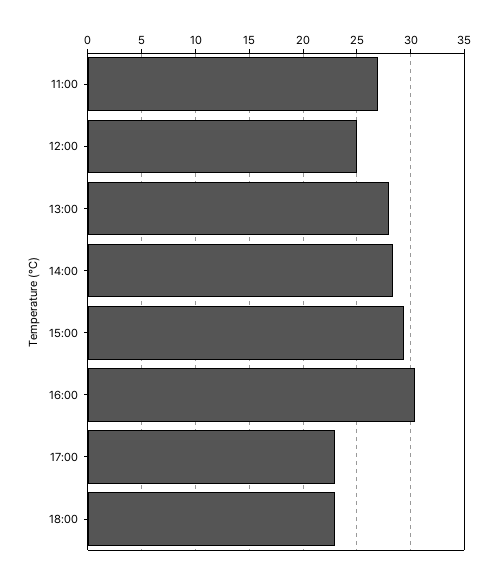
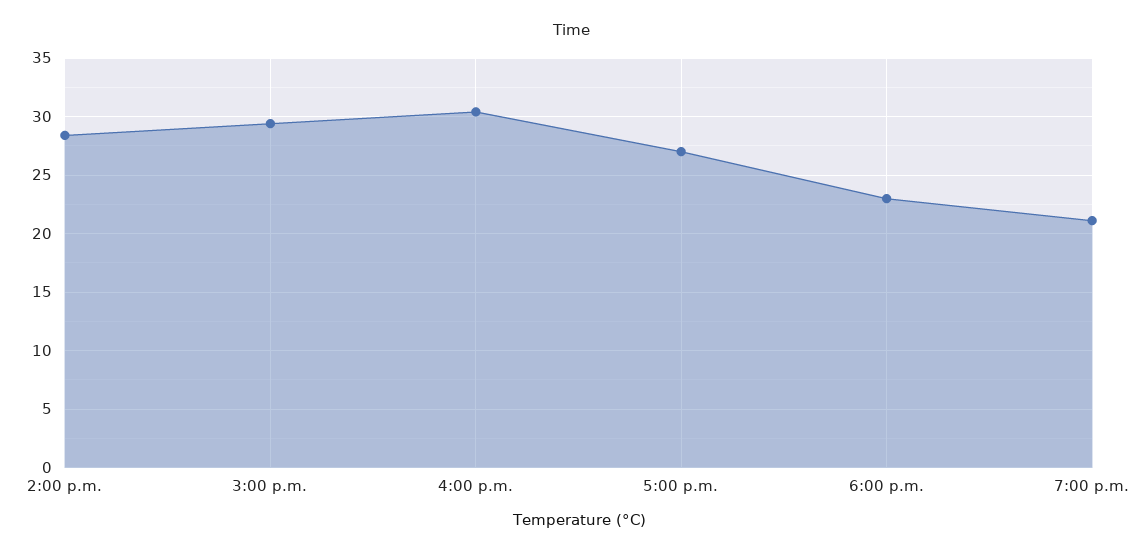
11:00: 27 -> none
12:00: 25 -> none
13:00: 28 -> none
17:00: 23 -> 27
7:00 p.m.: none -> 21

